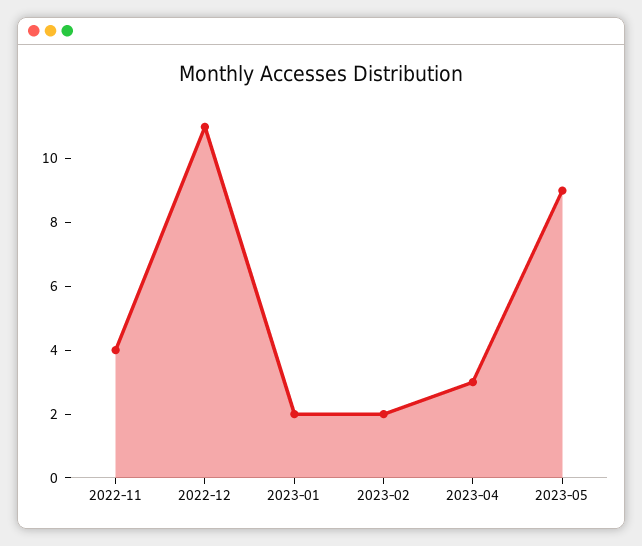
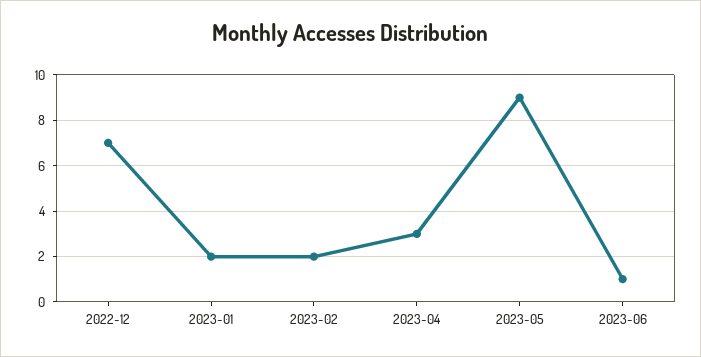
2022-11: 4 -> none
2022-12: 11 -> 7
2023-06: none -> 1

